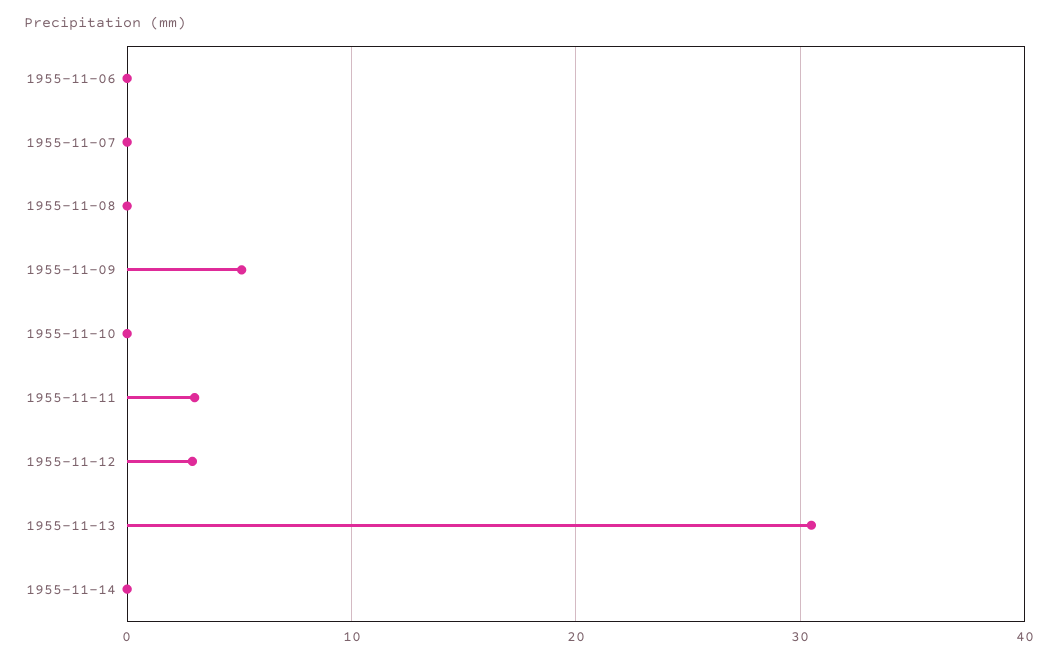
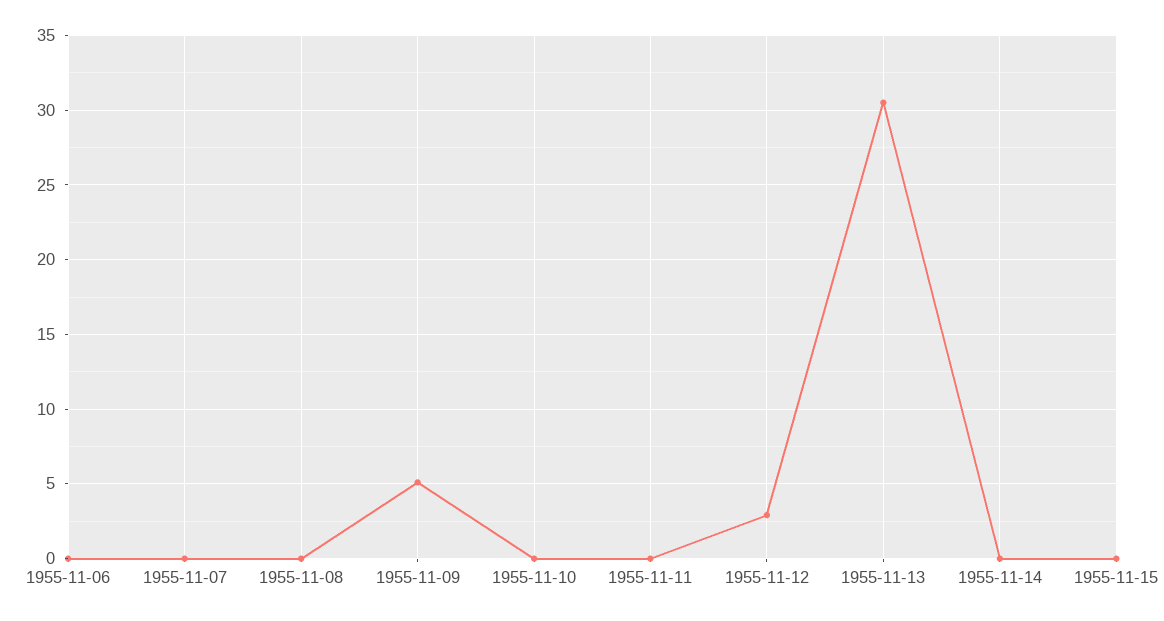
1955-11-11: 3 -> 0
1955-11-15: none -> 0

